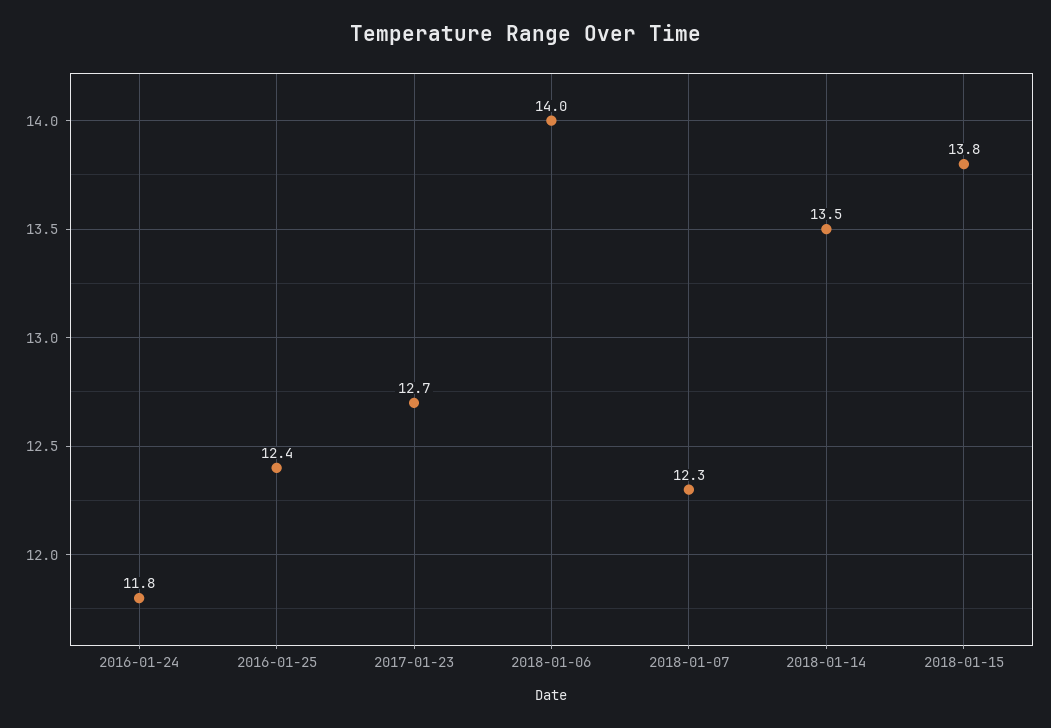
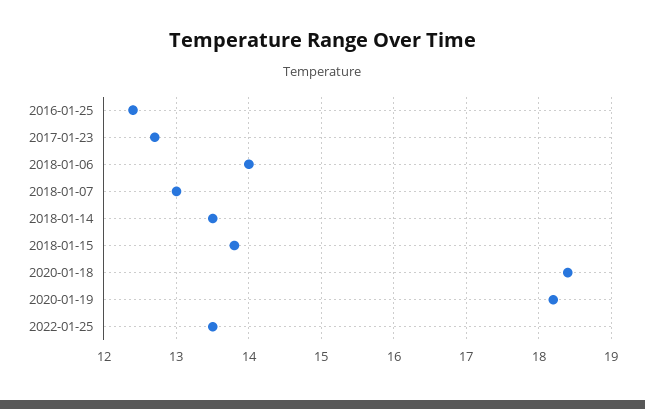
2016-01-24: 11.8 -> none
2018-01-07: 12.3 -> 13
2020-01-18: none -> 18.4
2020-01-19: none -> 18.2
2022-01-25: none -> 13.5

